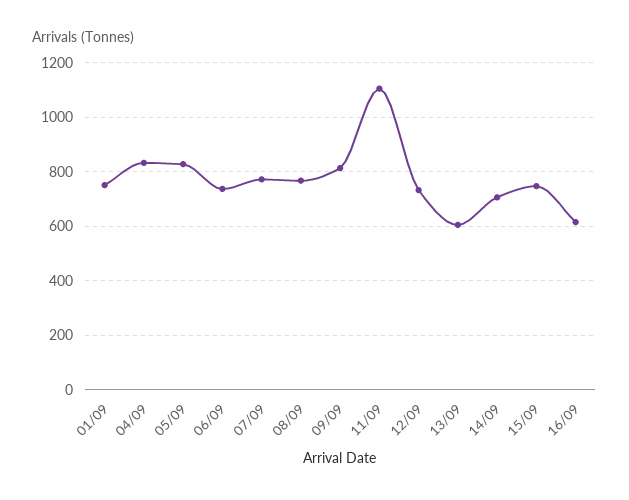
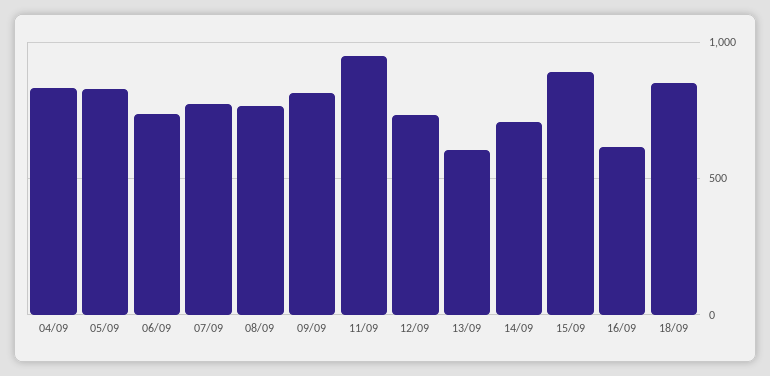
01/09: 750 -> none
11/09: 1100 -> 950
15/09: 750 -> 900
18/09: none -> 850

